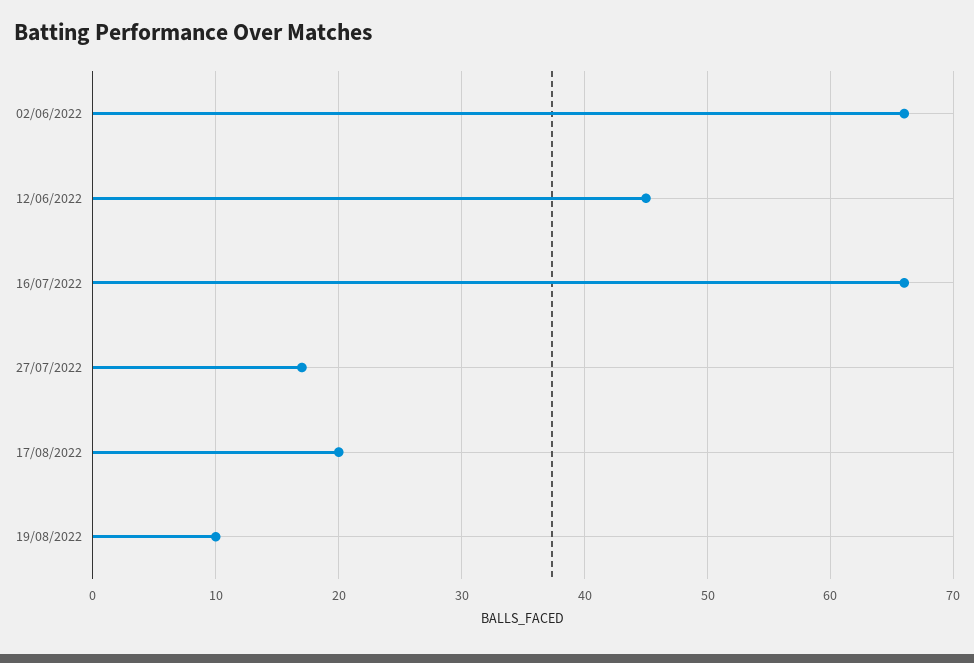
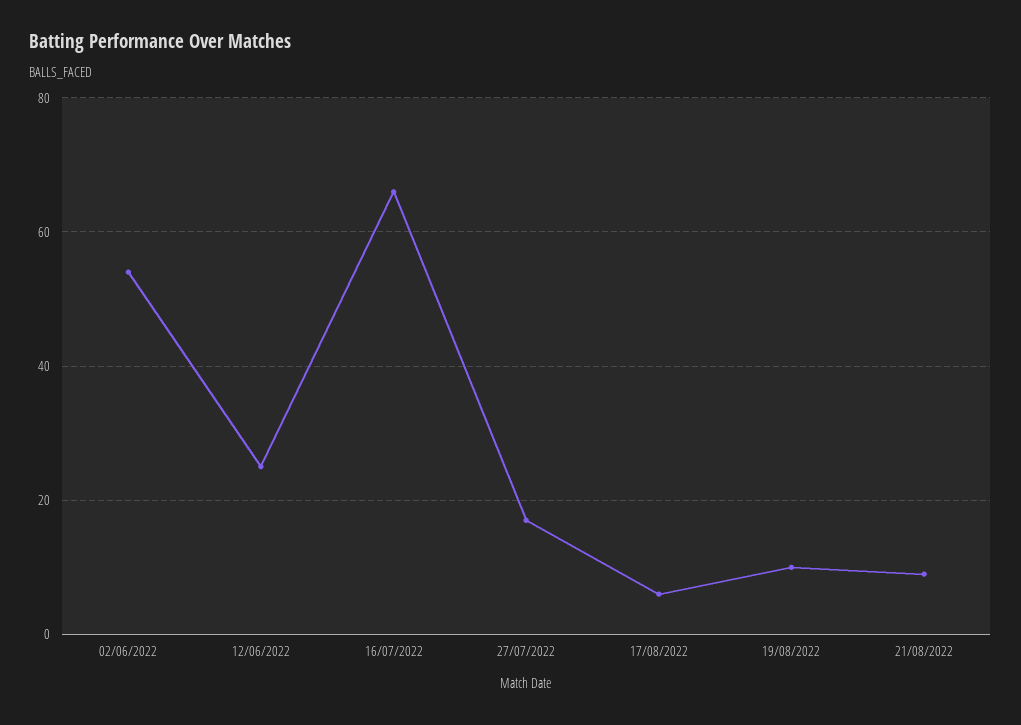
02/06/2022: 66 -> 55
12/06/2022: 45 -> 25
17/08/2022: 20 -> 5
21/08/2022: none -> 10

